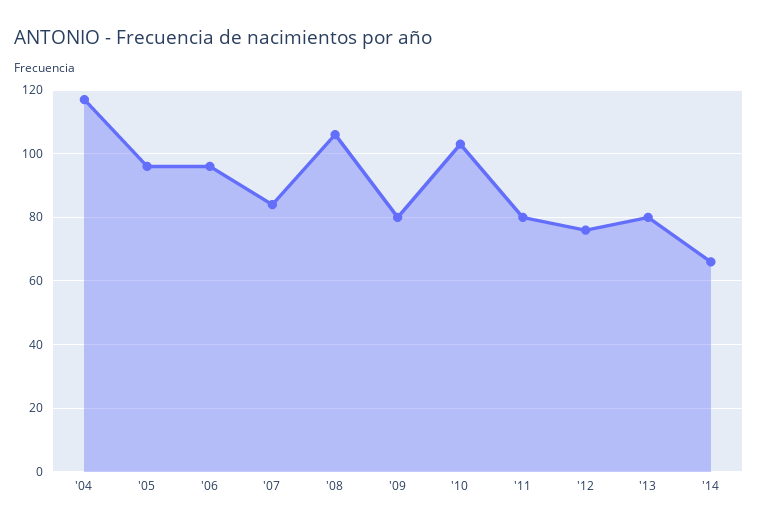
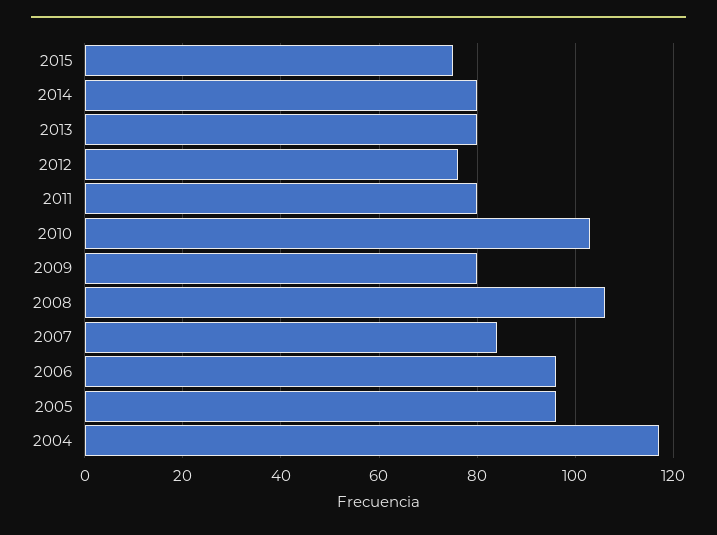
'14: 65 -> 80
2015: none -> 75

